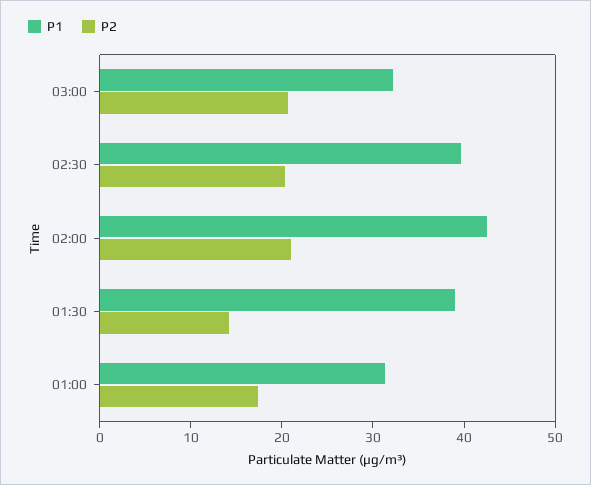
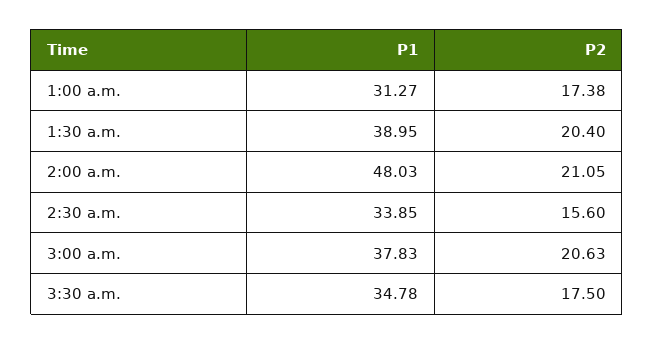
P1, 03:00: 32 -> 37.83
P1, 02:30: 40 -> 33.85
P2, 02:30: 20 -> 15.6
P1, 02:00: 42 -> 48.03
P2, 01:30: 14 -> 20.4
P1, 3:30 a.m.: none -> 34.78
P2, 3:30 a.m.: none -> 17.5

